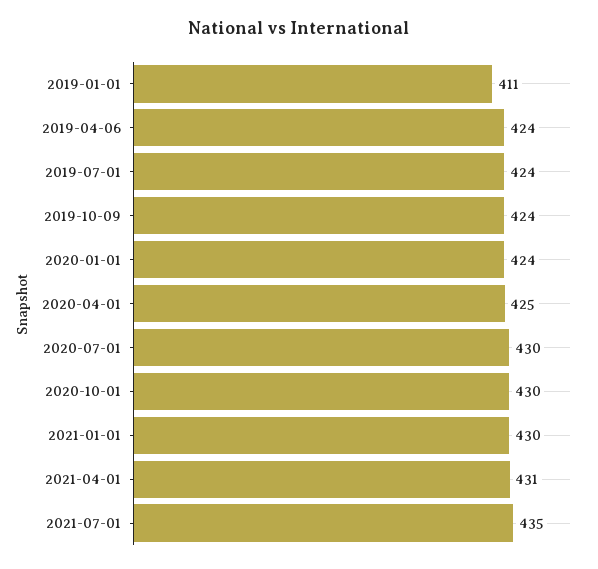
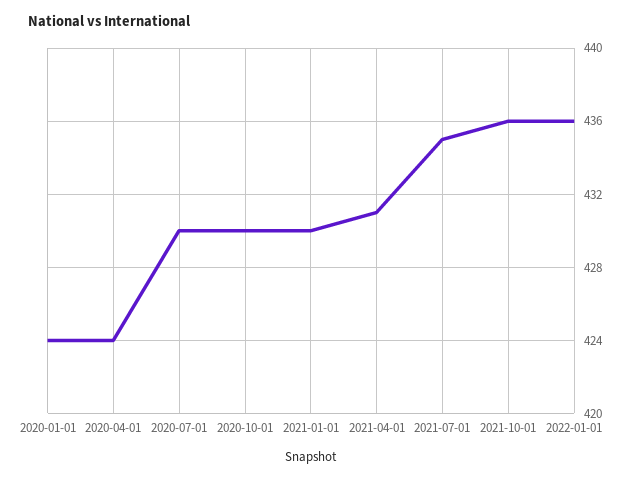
2019-01-01: 411 -> none
2019-04-06: 424 -> none
2019-07-01: 424 -> none
2019-10-09: 424 -> none
2020-04-01: 425 -> 424
2021-10-01: none -> 436
2022-01-01: none -> 436

